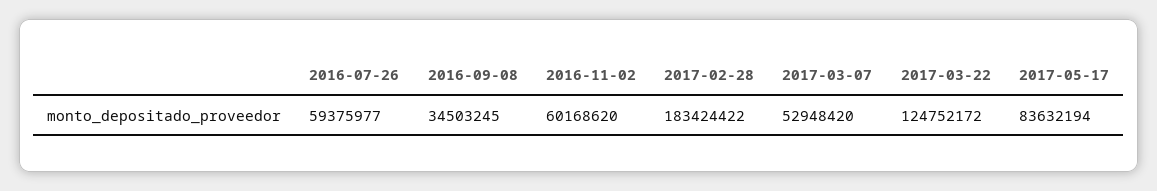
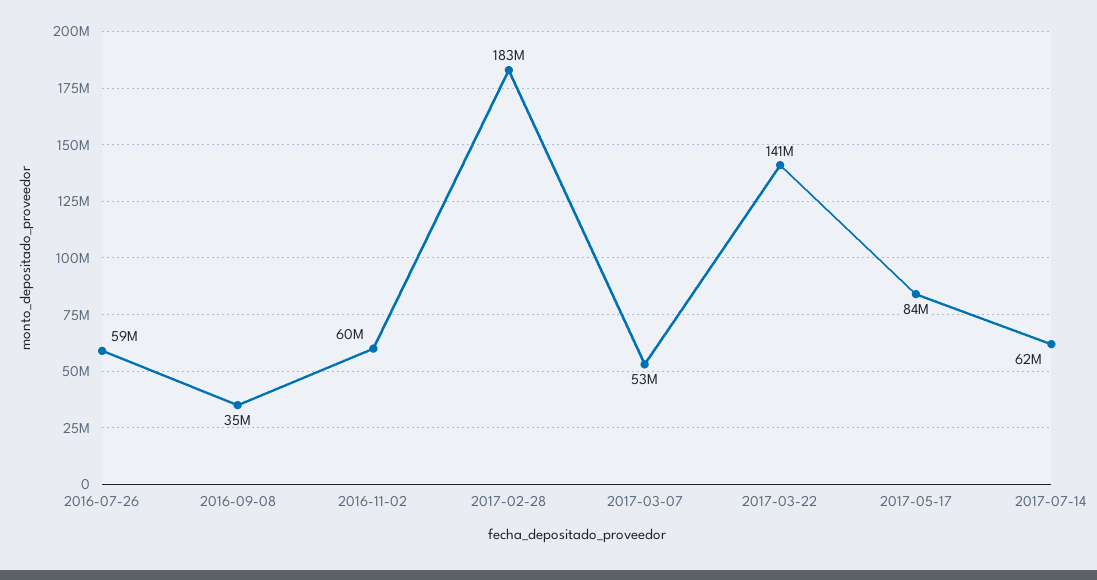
2017-03-22: 124752172 -> 141000000
2017-07-14: none -> 62000000

